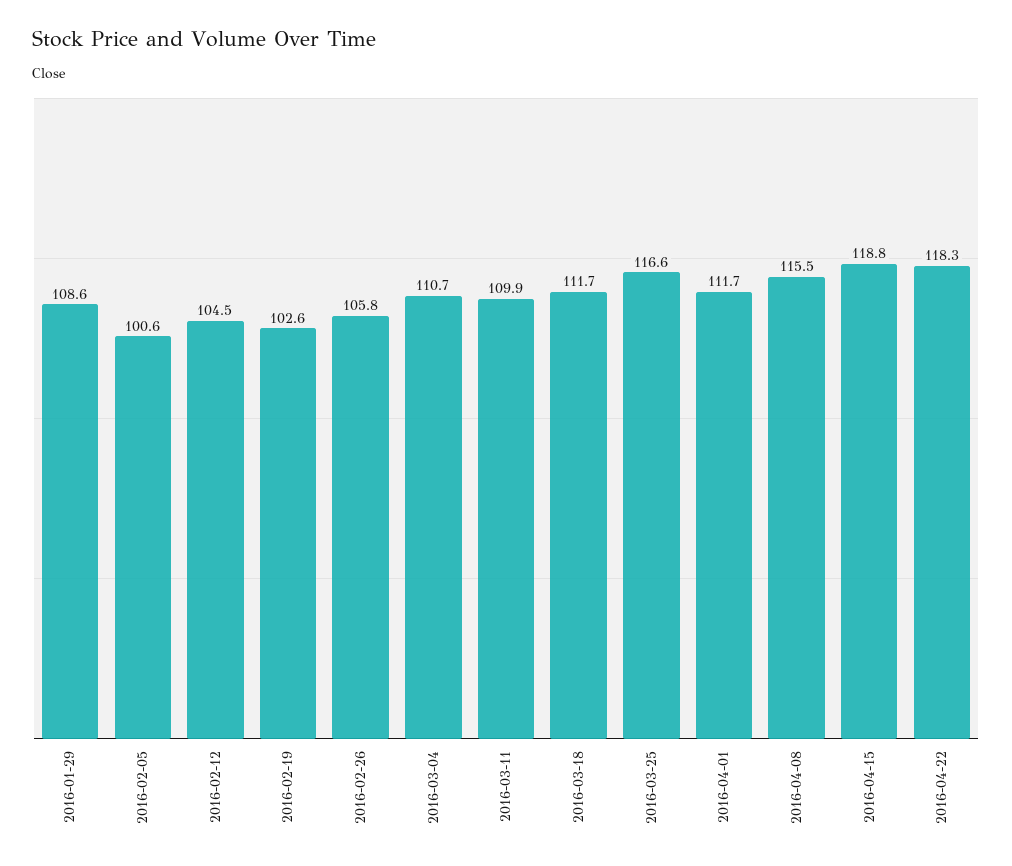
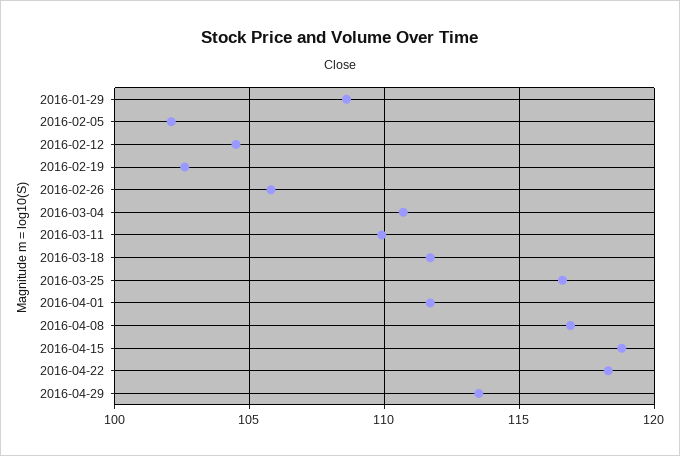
2016-02-05: 100.6 -> 102
2016-04-08: 115.5 -> 117
2016-04-29: none -> 113.5

